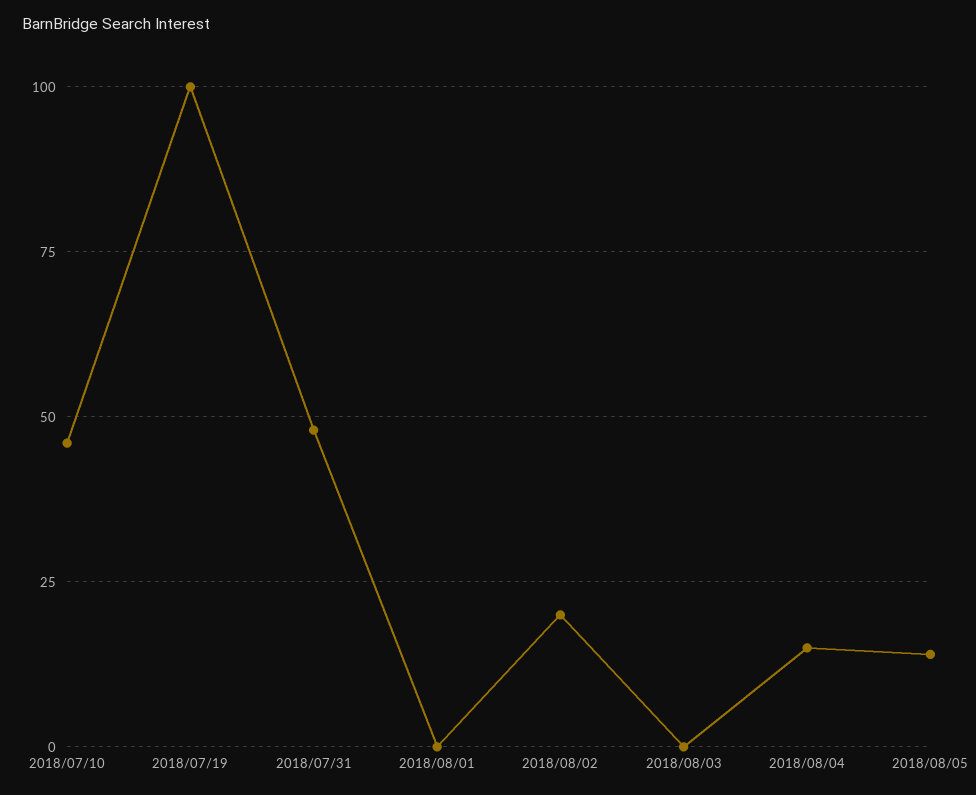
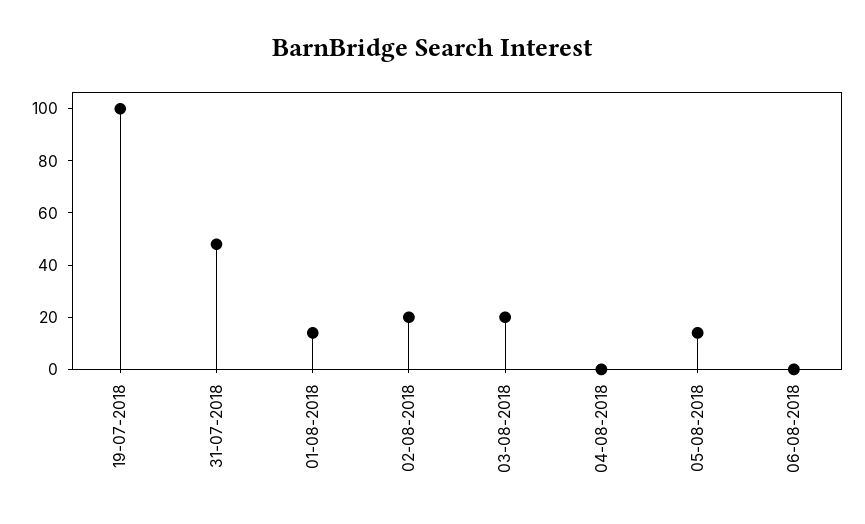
2018/07/10: 45 -> none
2018/08/01: 0 -> 15
2018/08/03: 0 -> 20
2018/08/04: 15 -> 0
06-08-2018: none -> 0

